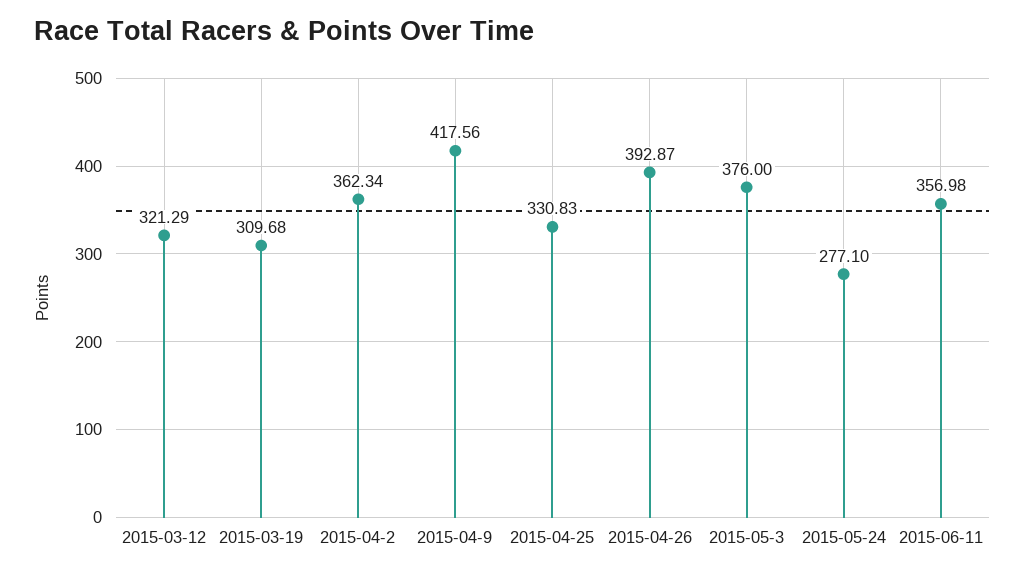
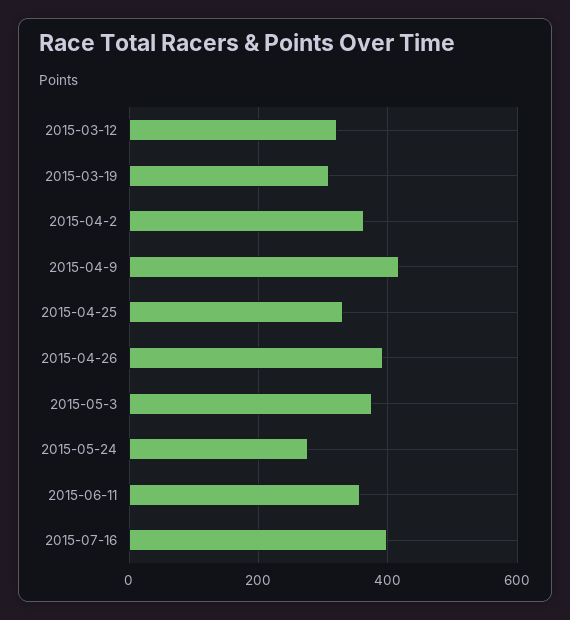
2015-07-16: none -> 400

